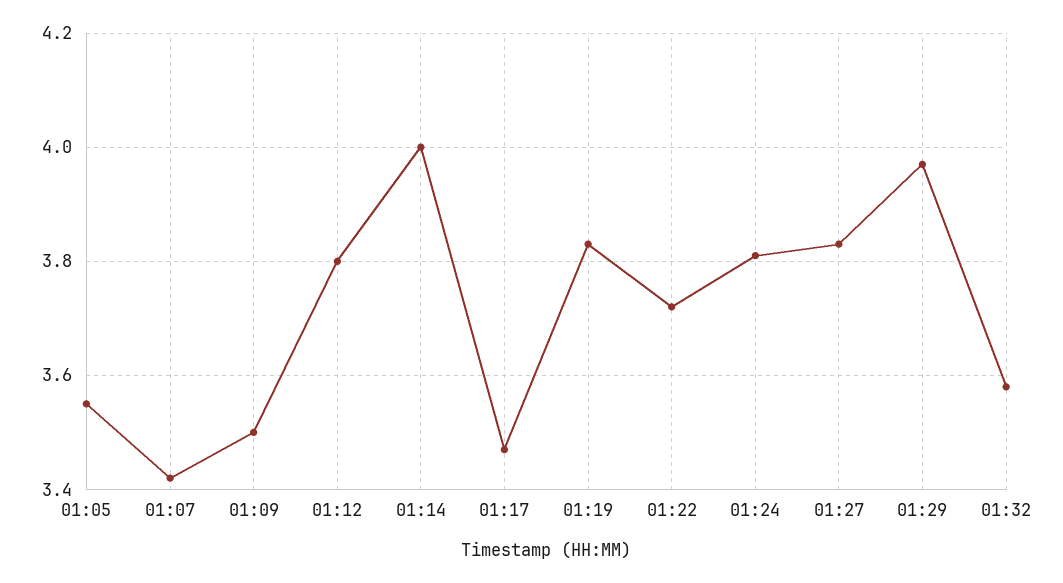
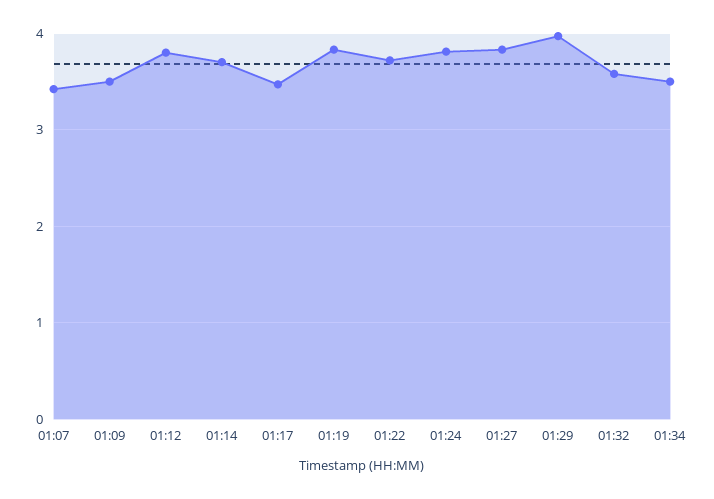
01:05: 3.55 -> none
01:14: 4 -> 3.7
01:34: none -> 3.5

